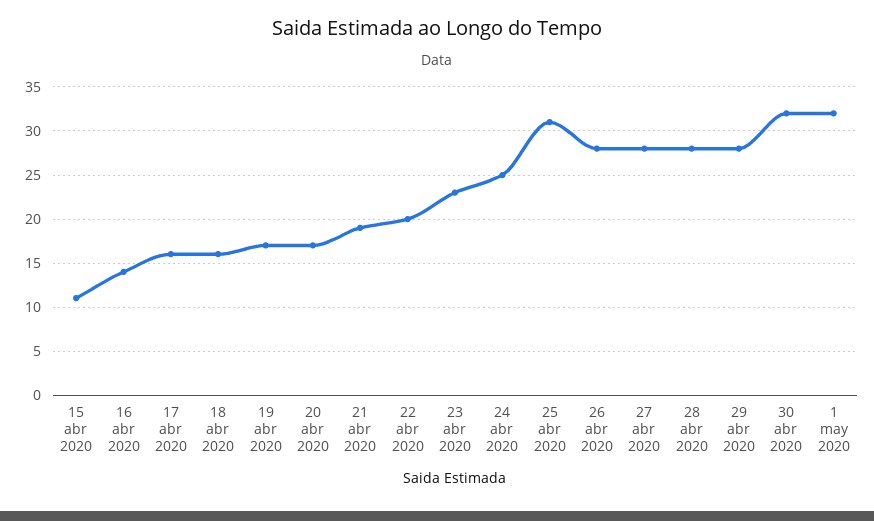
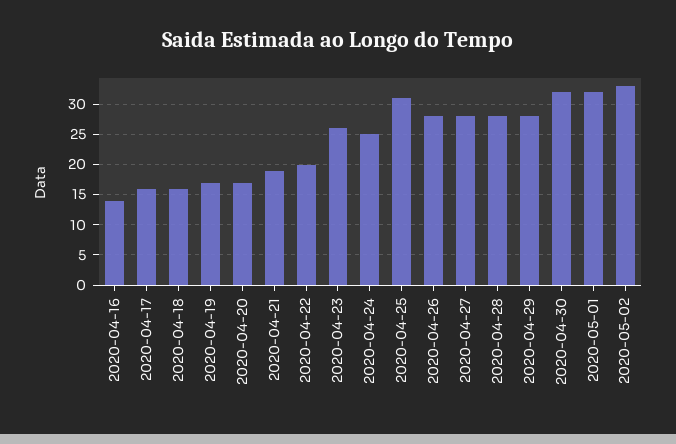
15 abr 2020: 11 -> none
23 abr 2020: 23 -> 26
2020-05-02: none -> 33

